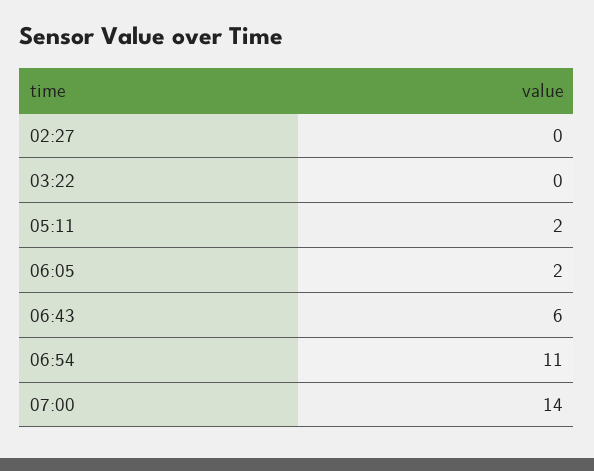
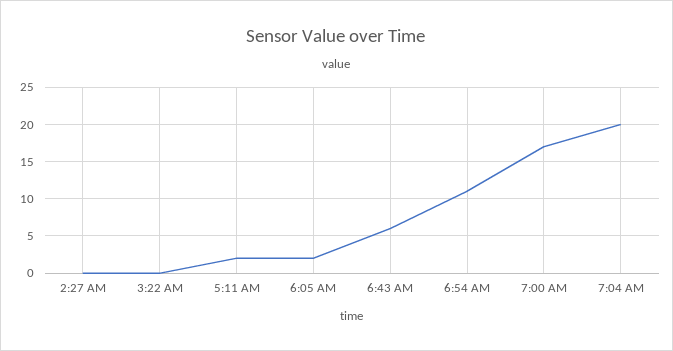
07:00: 14 -> 17
7:04 AM: none -> 20

